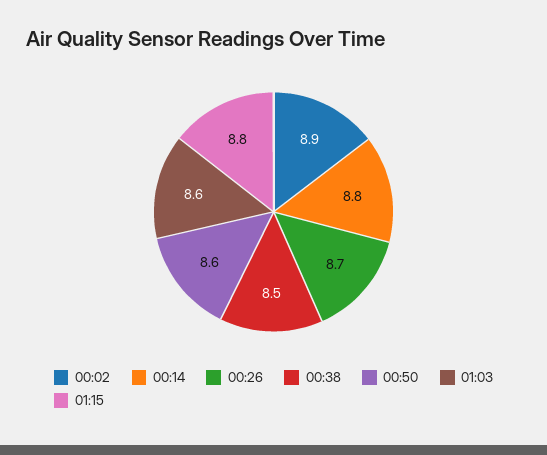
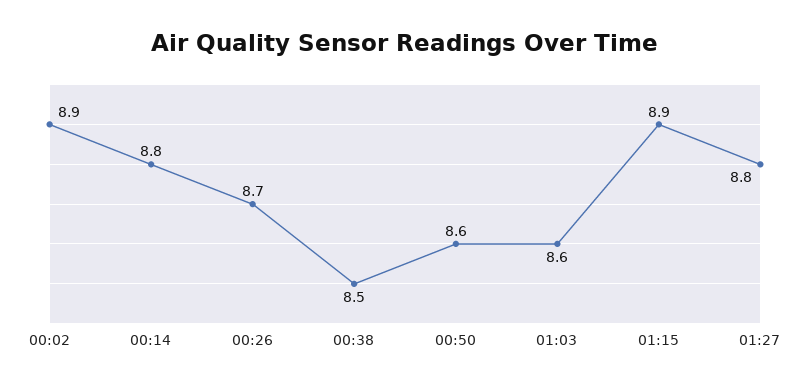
01:15: 8.8 -> 8.9
01:27: none -> 8.8

